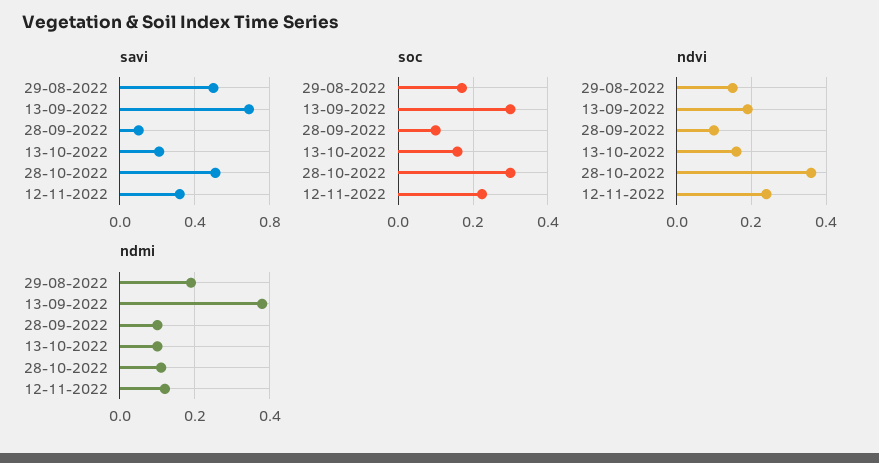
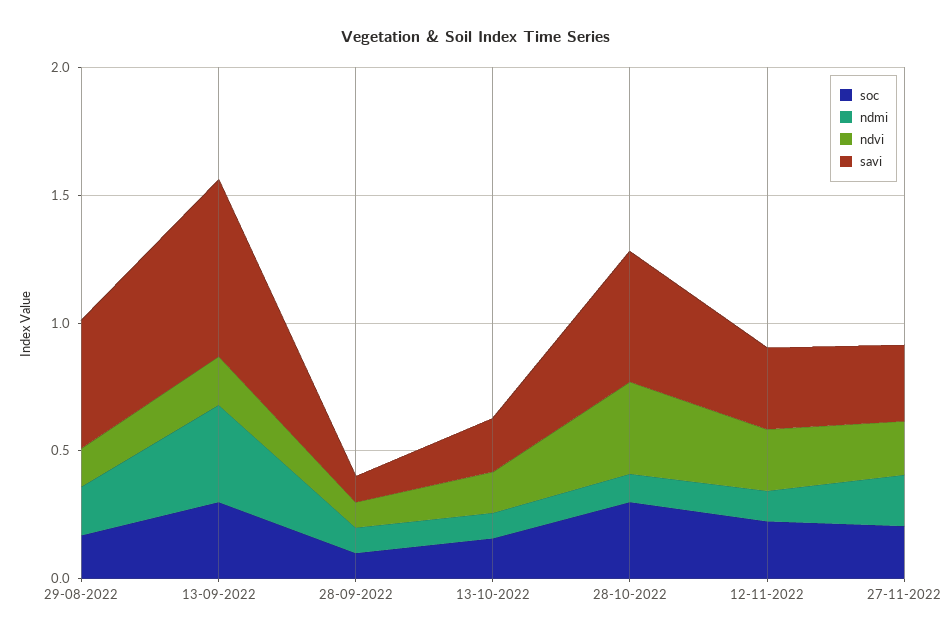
soc, 27-11-2022: none -> 0.2
ndmi, 27-11-2022: none -> 0.2
ndvi, 27-11-2022: none -> 0.2
savi, 27-11-2022: none -> 0.3

